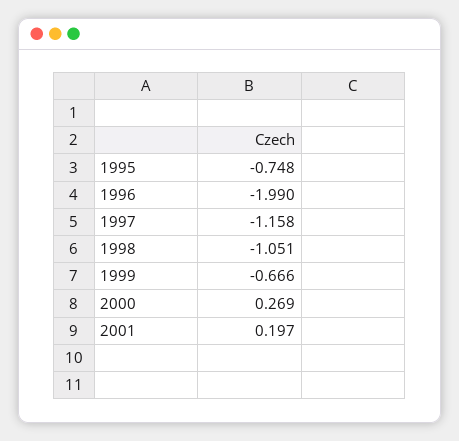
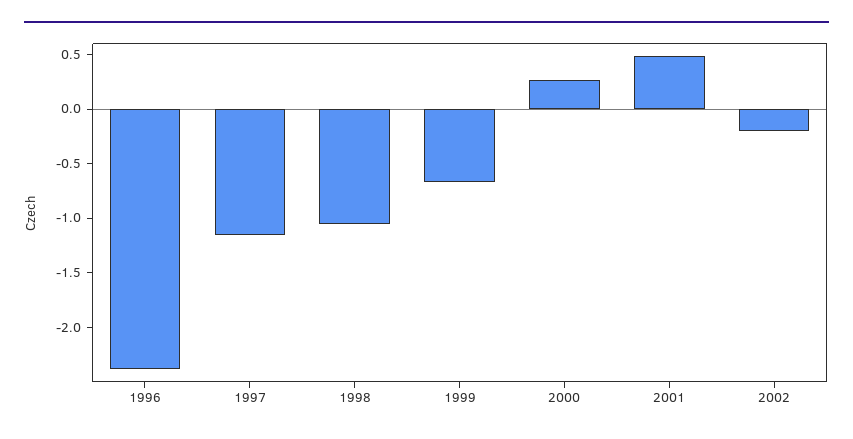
1995: -0.748 -> none
1996: -1.99 -> -2.4
2001: 0.197 -> 0.5
2002: none -> -0.2

